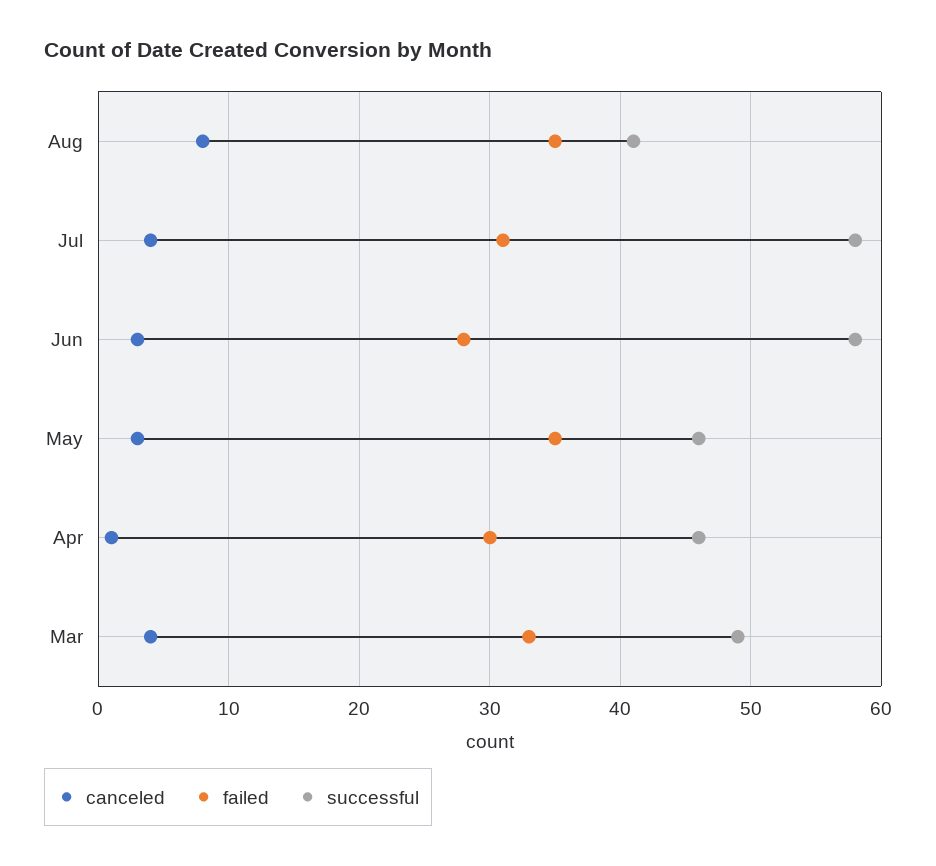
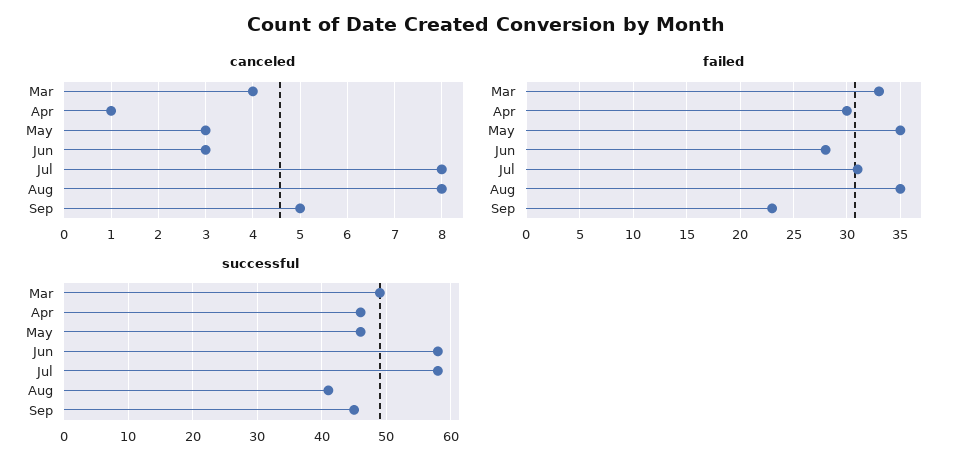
canceled, Jul: 4 -> 8
canceled, Sep: none -> 5
failed, Sep: none -> 23
successful, Sep: none -> 45

